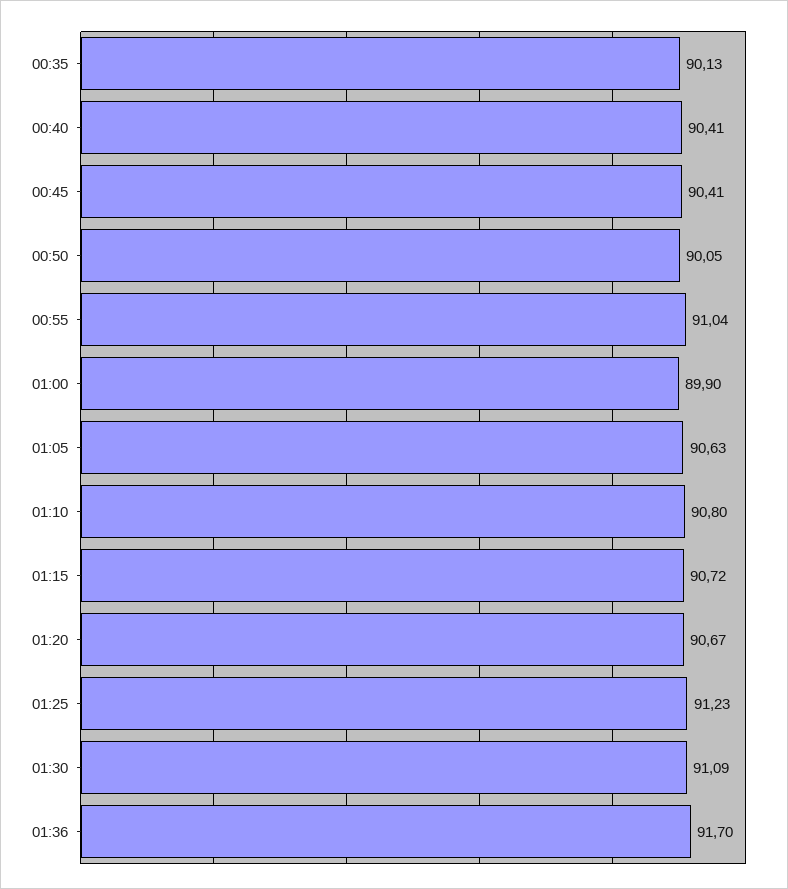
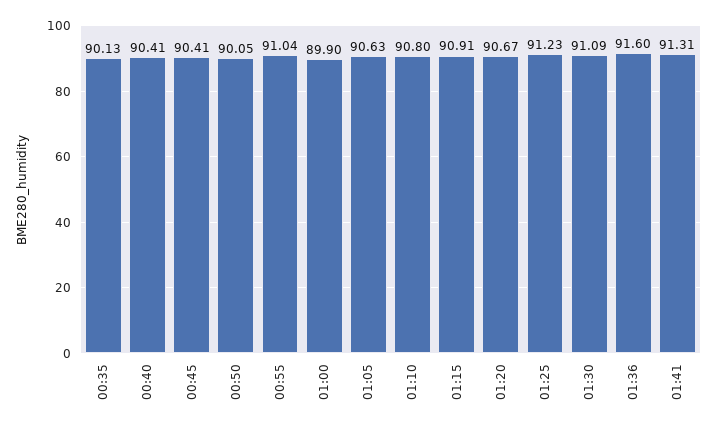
01:15: 90.72 -> 90.91
01:36: 91.7 -> 91.6
01:41: none -> 91.31

